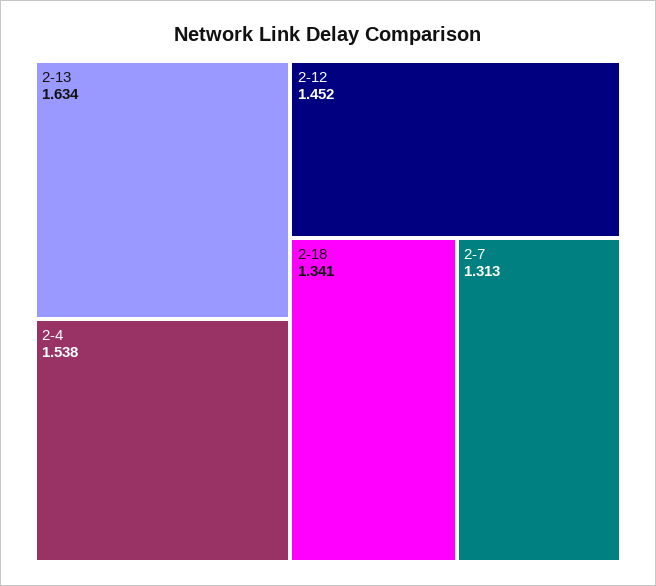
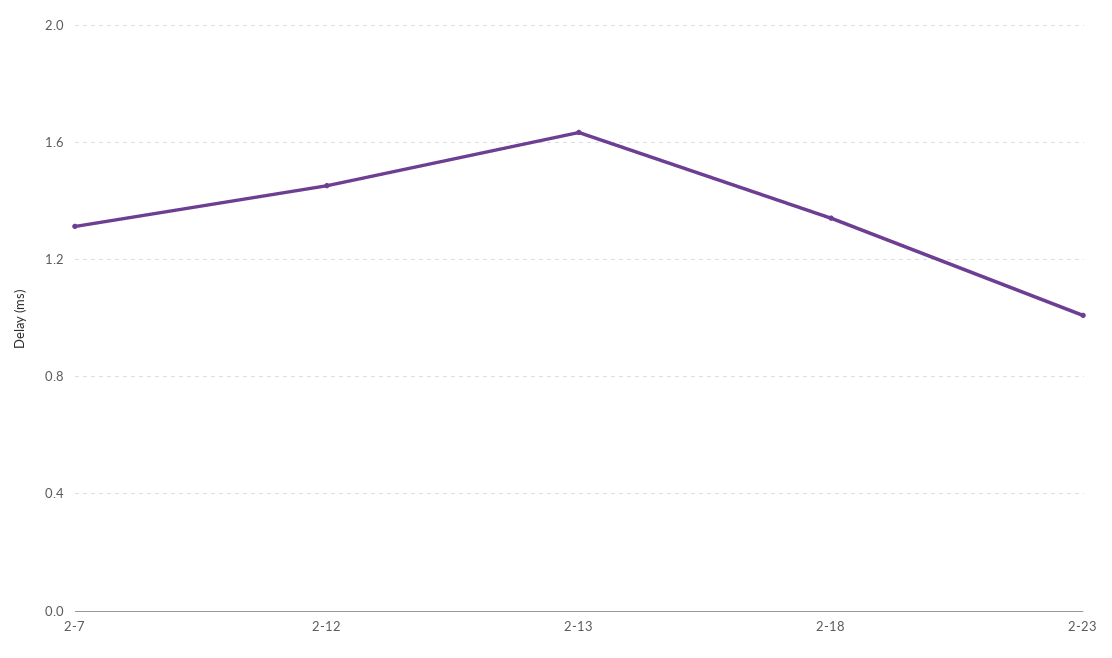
2-4: 1.538 -> none
2-23: none -> 1

